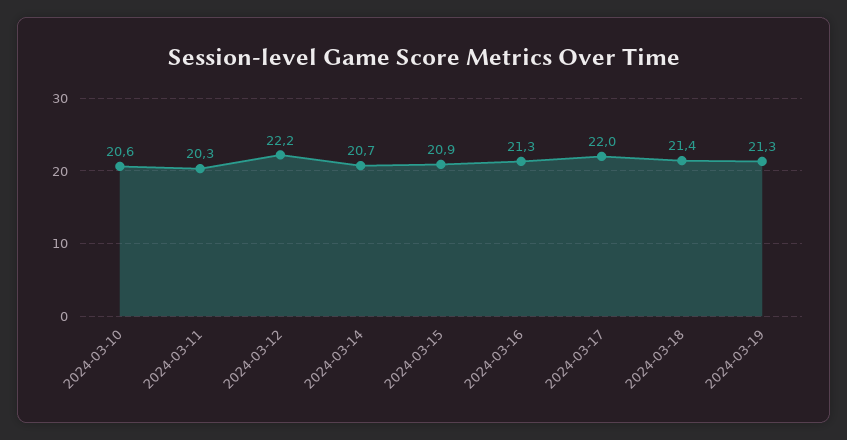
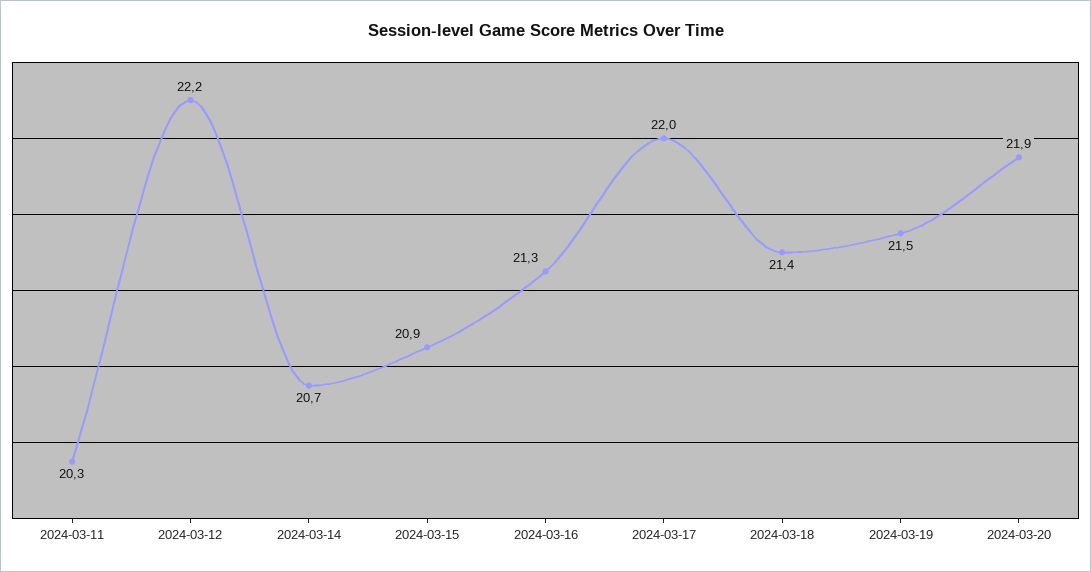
2024-03-10: 20.6 -> none
2024-03-19: 21.3 -> 21.5
2024-03-20: none -> 21.9

